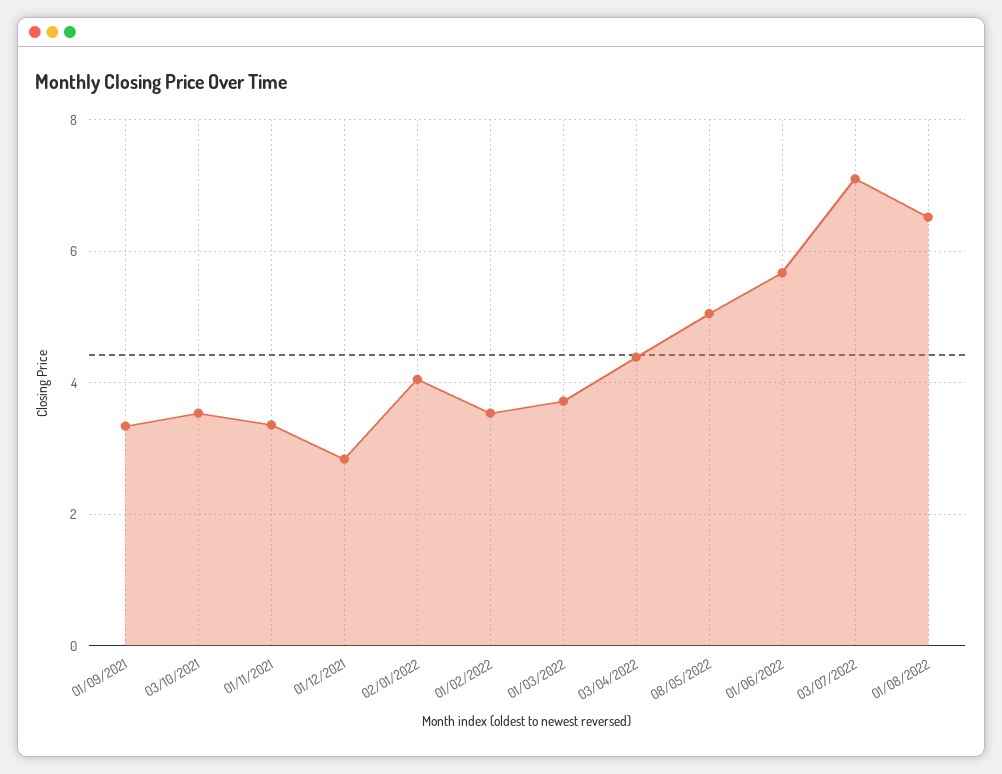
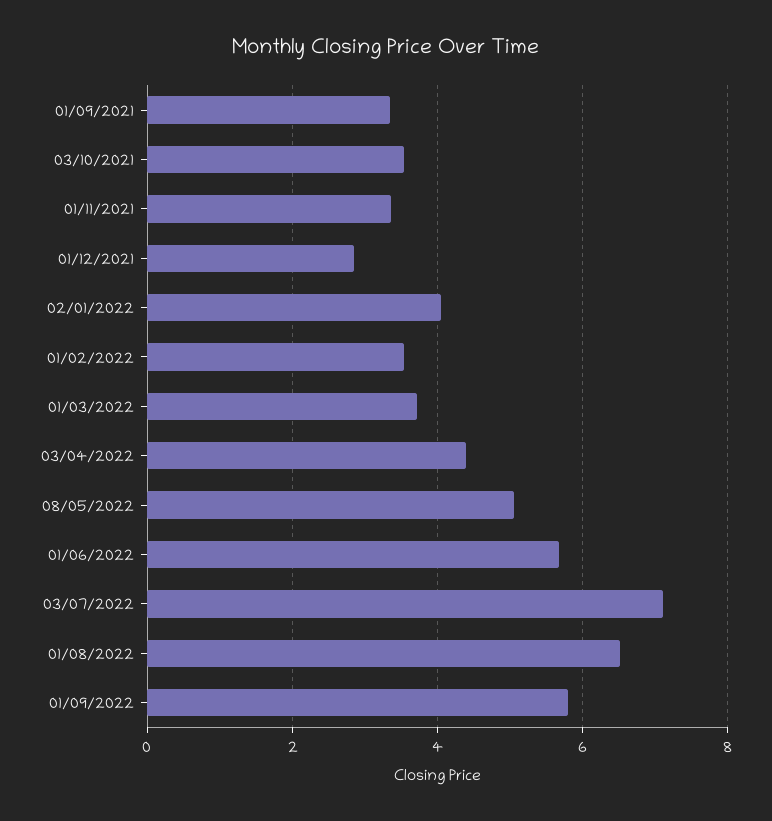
01/09/2022: none -> 5.8

